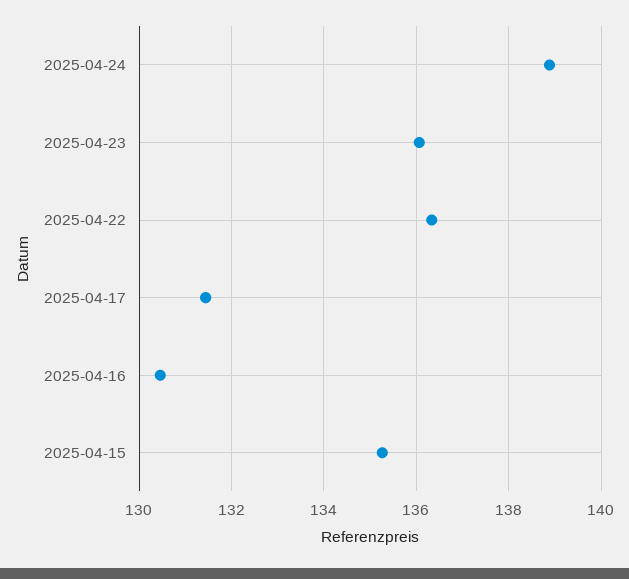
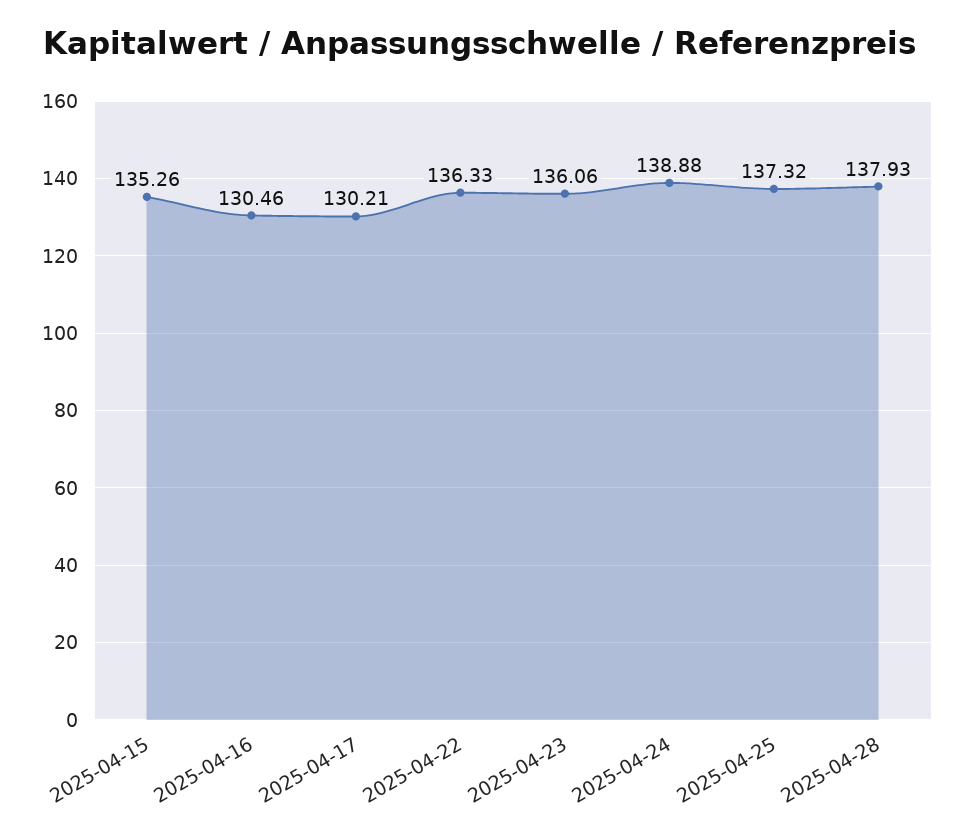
2025-04-17: 131.4 -> 130.21
2025-04-25: none -> 137.32
2025-04-28: none -> 137.93

